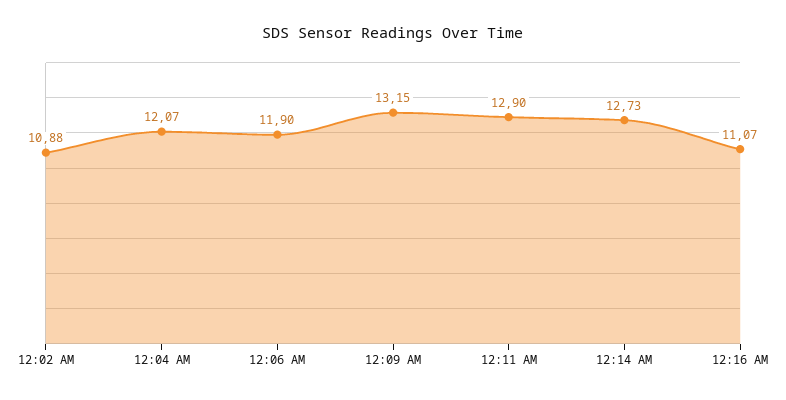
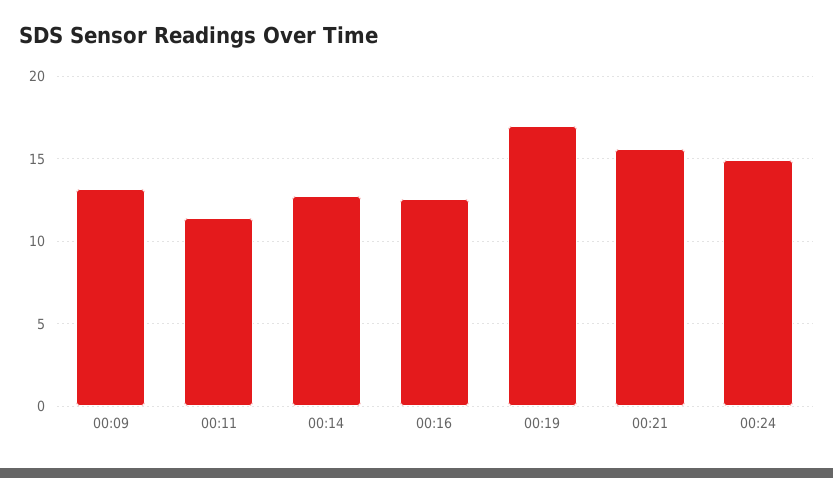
12:02 AM: 10.88 -> none
12:04 AM: 12.07 -> none
12:06 AM: 11.9 -> none
12:11 AM: 12.9 -> 11.5
12:16 AM: 11.07 -> 12.5
00:19: none -> 17
00:21: none -> 15.5
00:24: none -> 15

